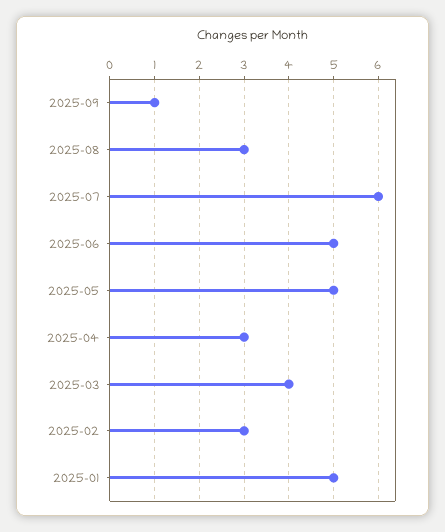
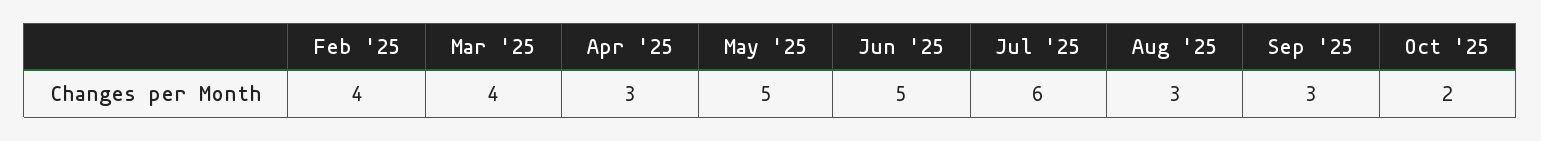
2025-09: 1 -> 3
2025-02: 3 -> 4
2025-01: 5 -> none
Oct '25: none -> 2

